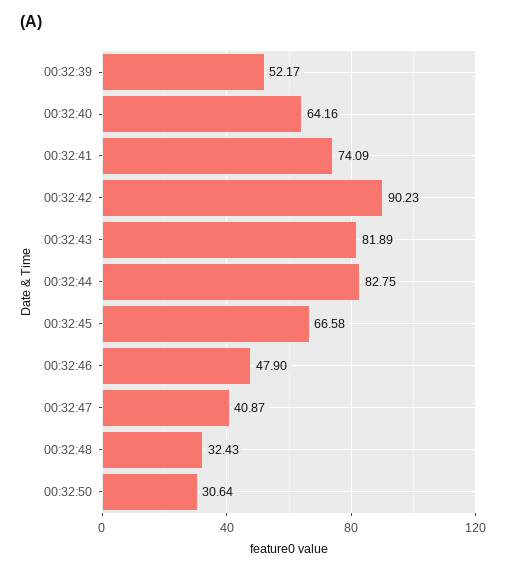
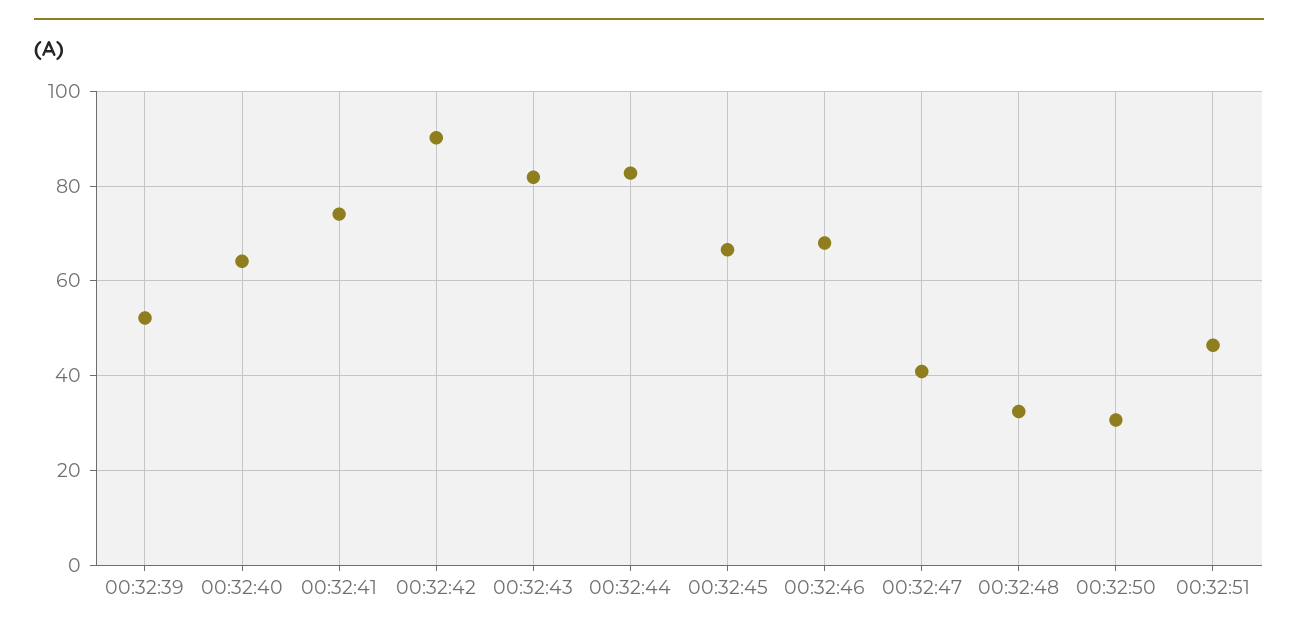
00:32:46: 47.9 -> 68
00:32:51: none -> 46

